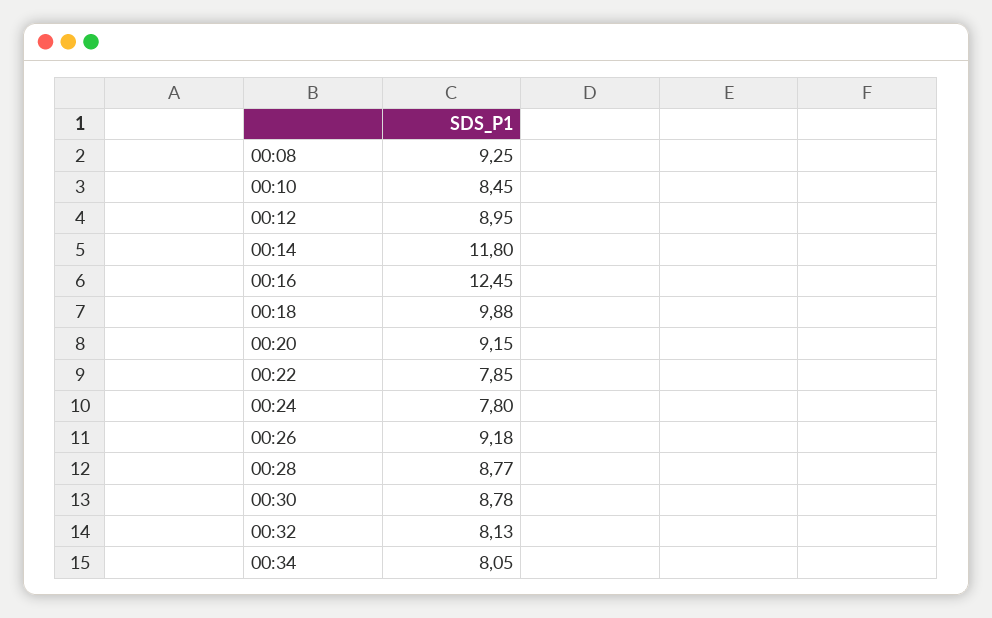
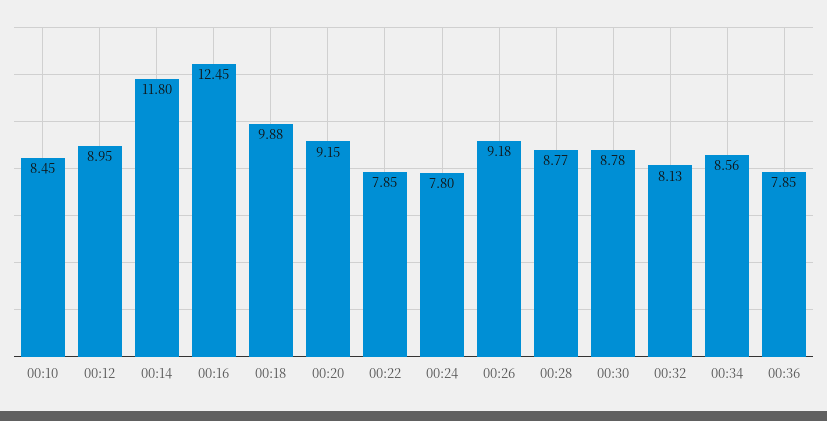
00:08: 9.25 -> none
00:34: 8.05 -> 8.56
00:36: none -> 7.85

